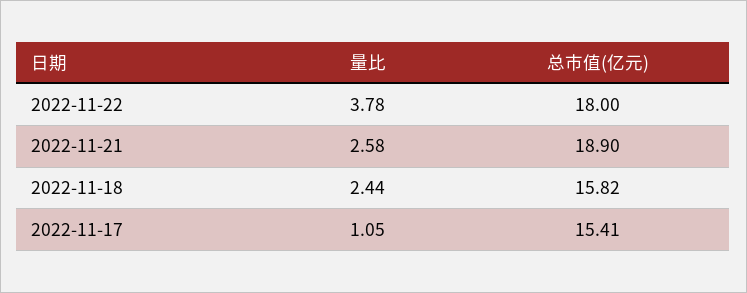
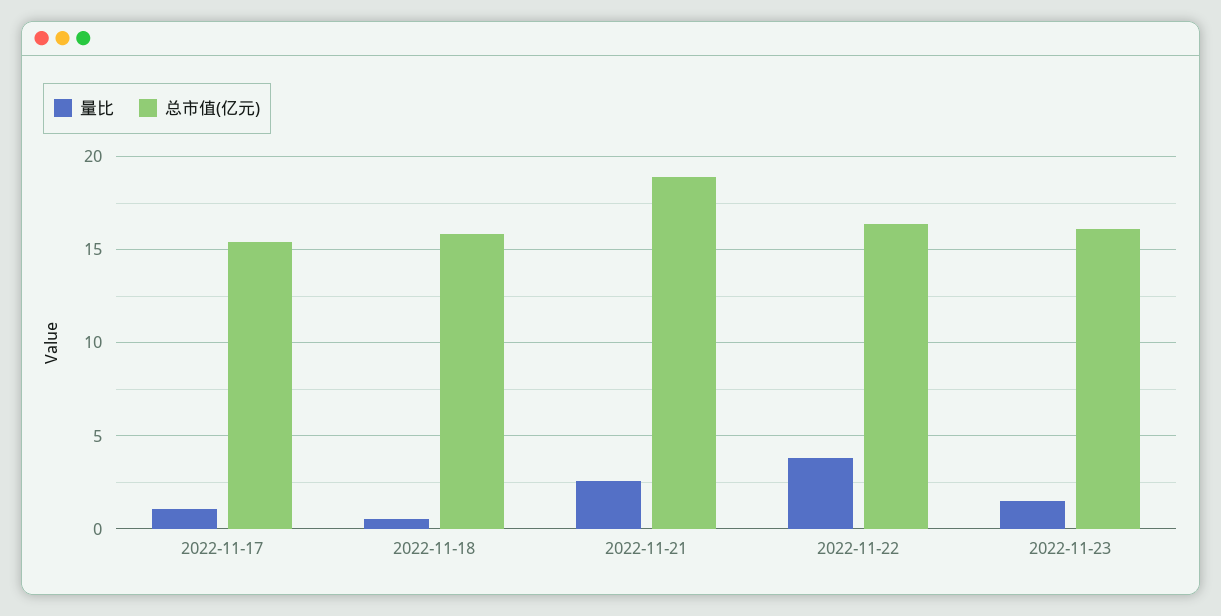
总市值(亿元), 2022-11-22: 18 -> 16.5
量比, 2022-11-18: 2.44 -> 0.5
量比, 2022-11-23: none -> 1.5
总市值(亿元), 2022-11-23: none -> 16

